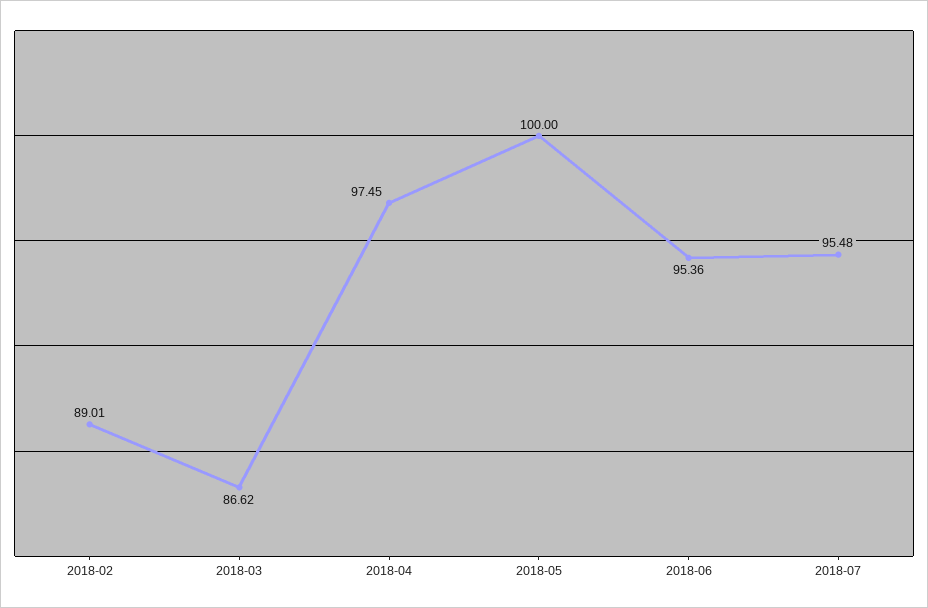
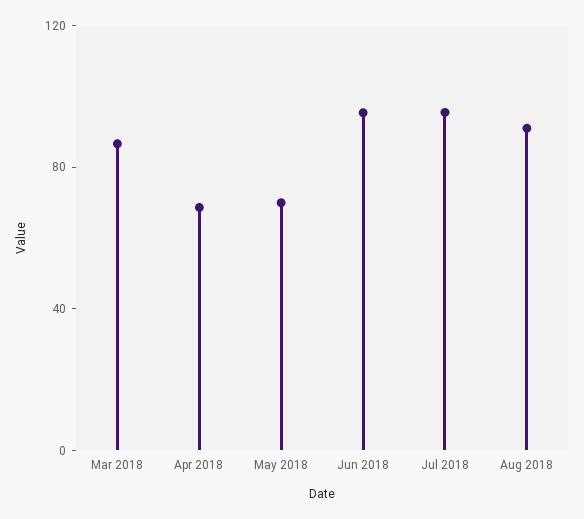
2018-02: 89.01 -> none
2018-04: 97.45 -> 70
2018-05: 100 -> 70
Aug 2018: none -> 90

